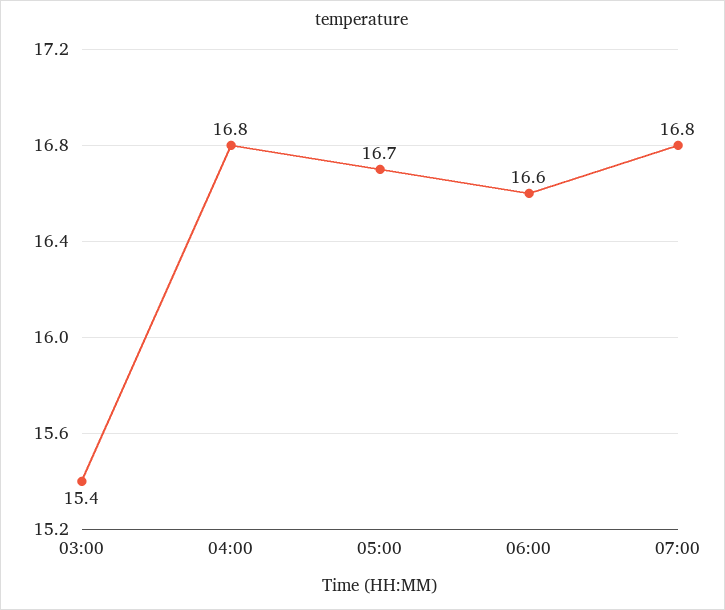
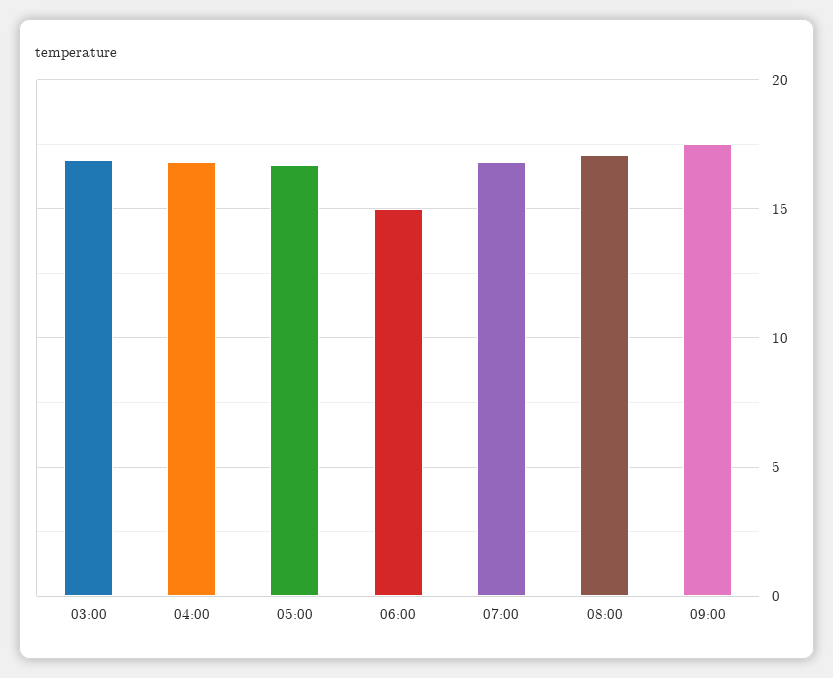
03:00: 15.4 -> 17
06:00: 16.6 -> 15
08:00: none -> 17
09:00: none -> 17.5

